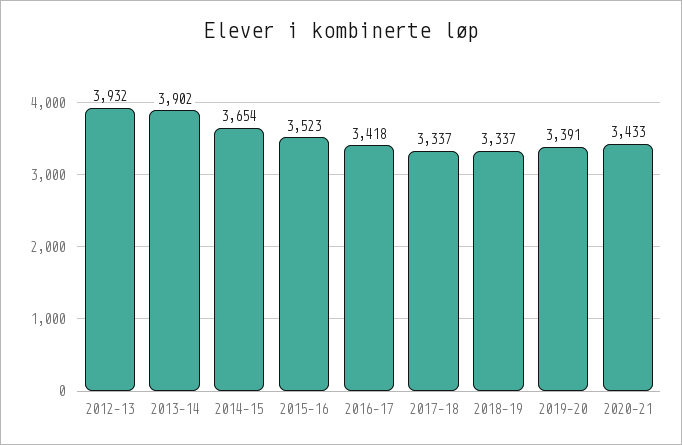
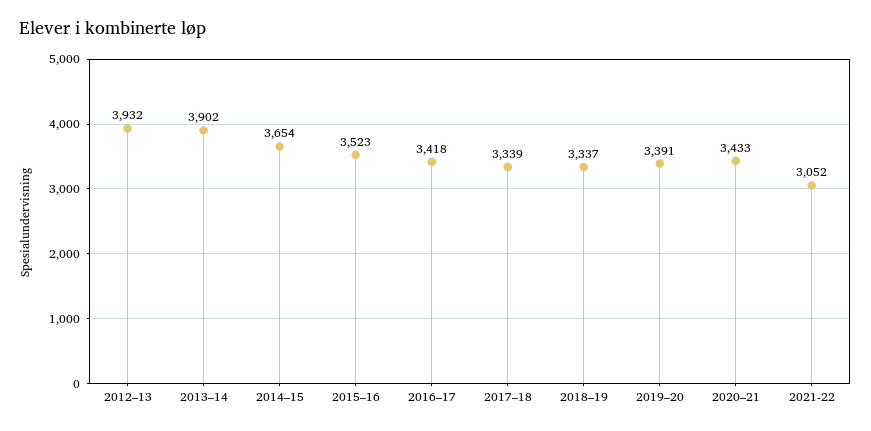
2017–18: 3337 -> 3339
2021-22: none -> 3052

